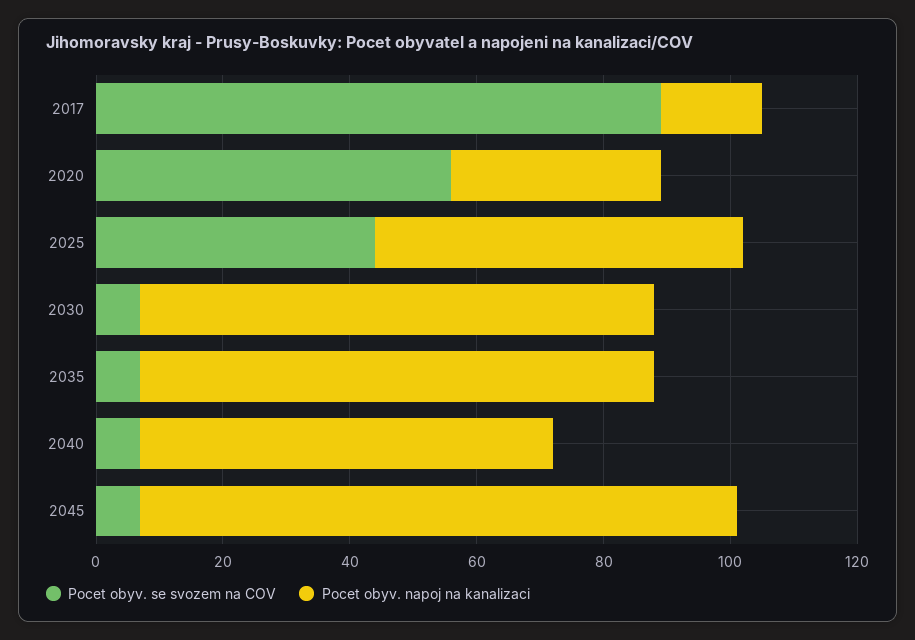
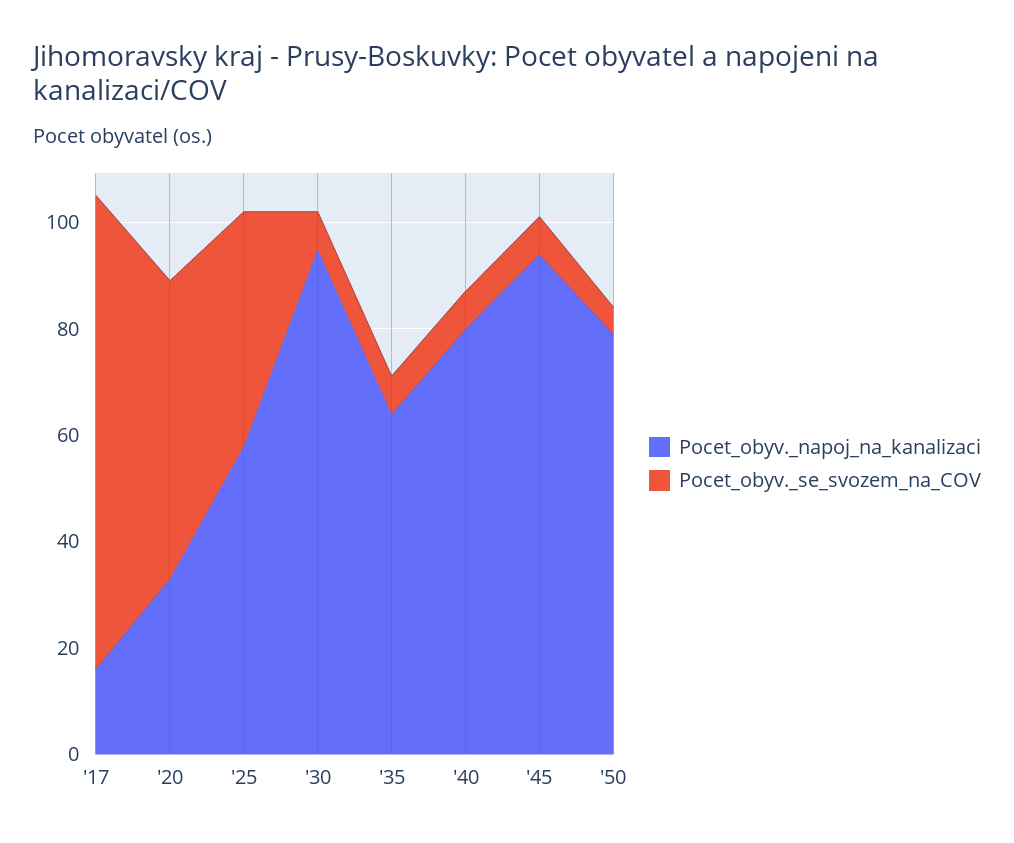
Pocet obyv. napoj na kanalizaci, 2030: 80 -> 95
Pocet obyv. napoj na kanalizaci, 2035: 80 -> 65
Pocet obyv. napoj na kanalizaci, 2040: 65 -> 80
Pocet obyv. napoj na kanalizaci, '50: none -> 80
Pocet obyv. se svozem na COV, '50: none -> 5

